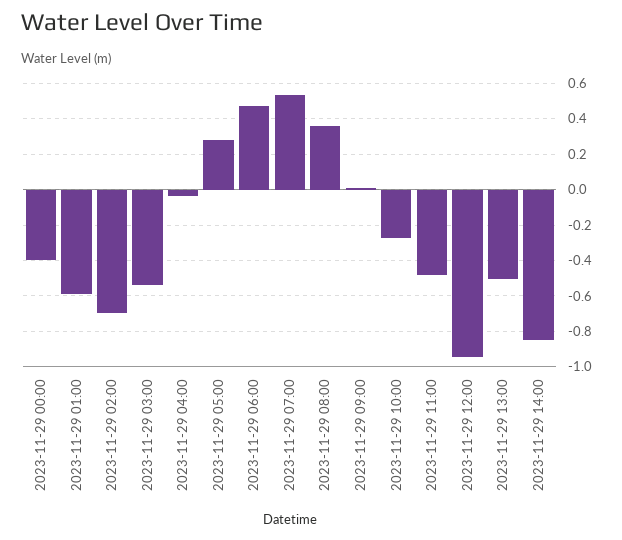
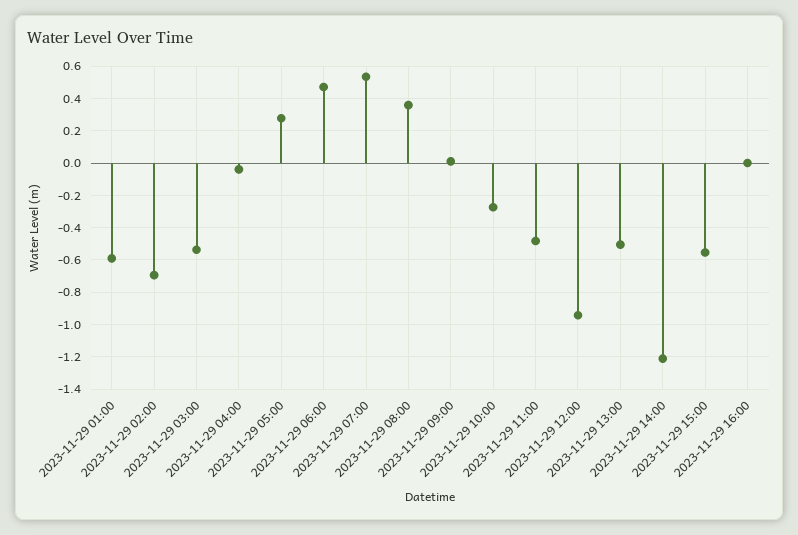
2023-11-29 00:00: -0.4 -> none
2023-11-29 14:00: -0.85 -> -1.2
2023-11-29 15:00: none -> -0.55
2023-11-29 16:00: none -> 0

